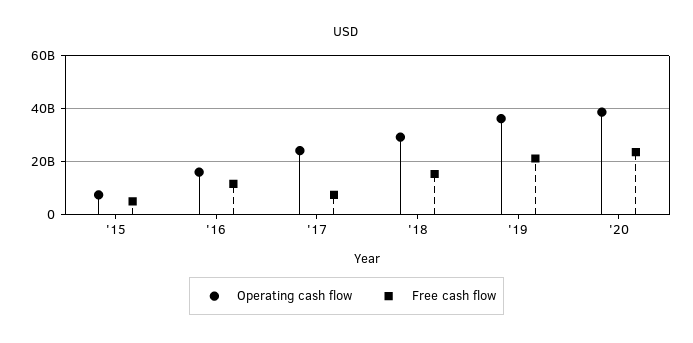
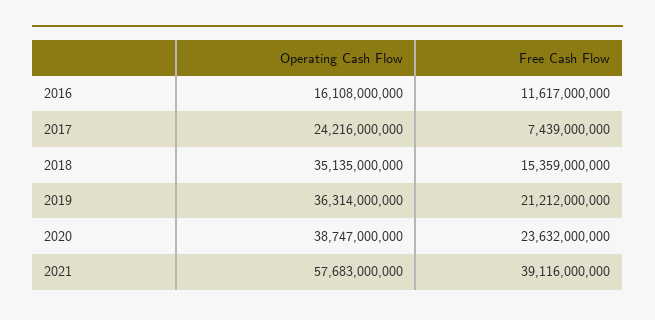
Operating cash flow, '15: 7500000000 -> none
Free cash flow, '15: 5000000000 -> none
Operating cash flow, '18: 30000000000 -> 35135000000
Operating cash flow, 2021: none -> 57683000000
Free cash flow, 2021: none -> 39116000000

